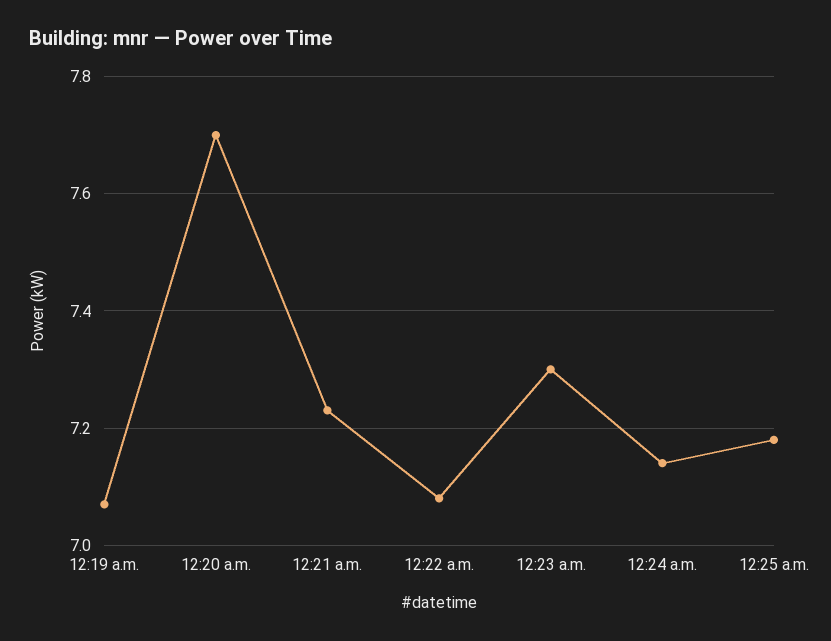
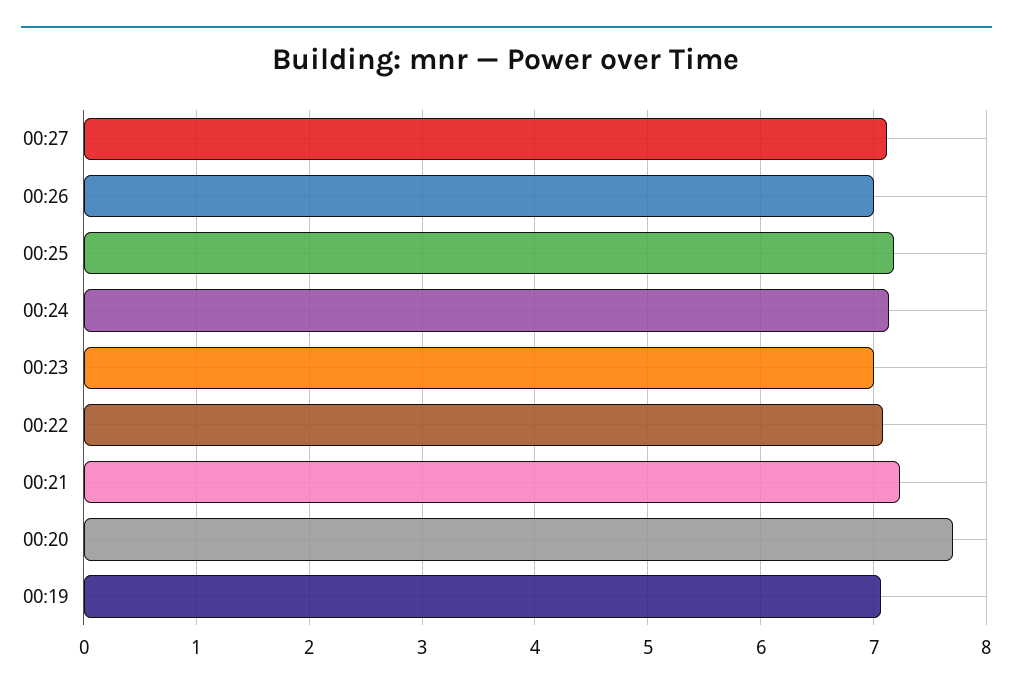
12:23 a.m.: 7.3 -> 7
00:27: none -> 7.1
00:26: none -> 7

